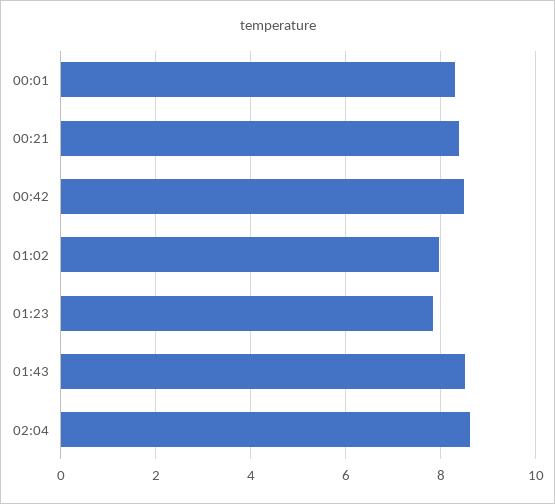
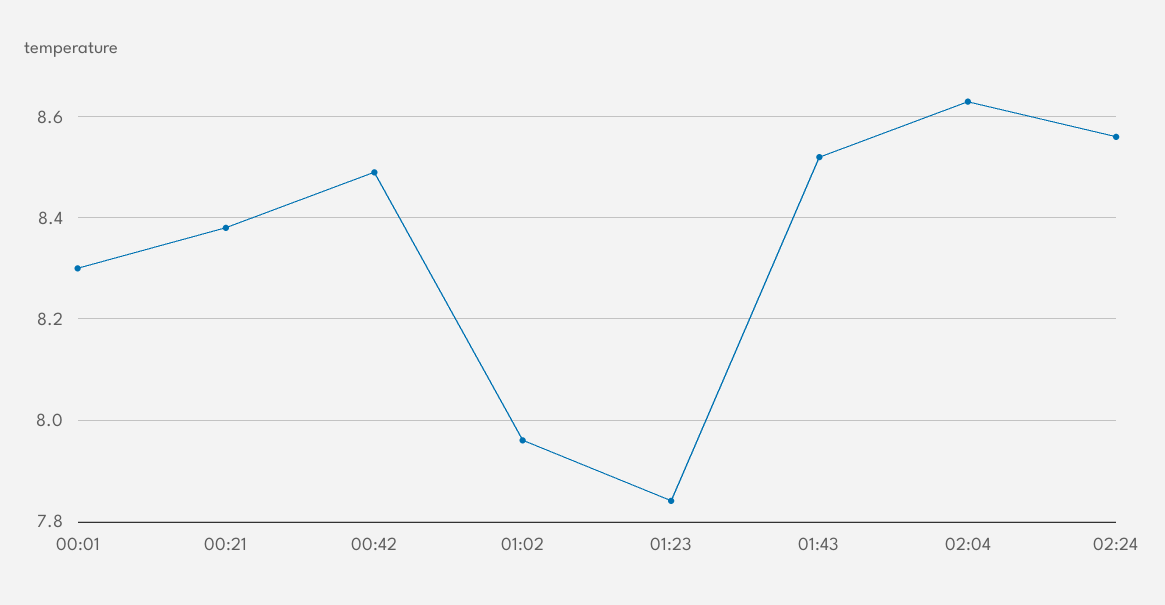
02:24: none -> 8.55

